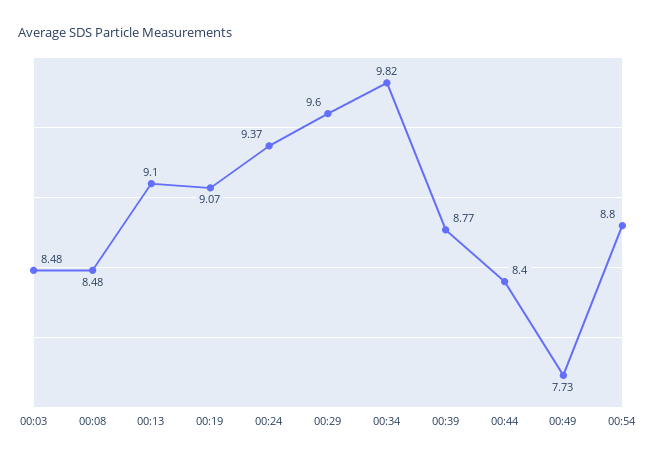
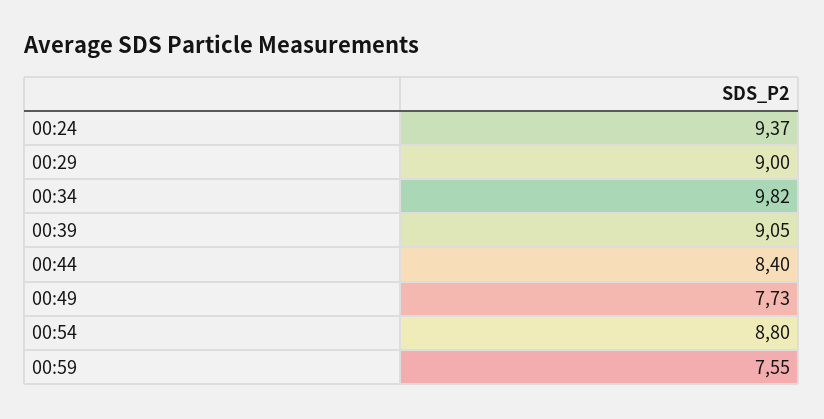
00:03: 8.48 -> none
00:08: 8.48 -> none
00:13: 9.1 -> none
00:19: 9.07 -> none
00:29: 9.6 -> 9
00:39: 8.77 -> 9.05
00:59: none -> 7.55

